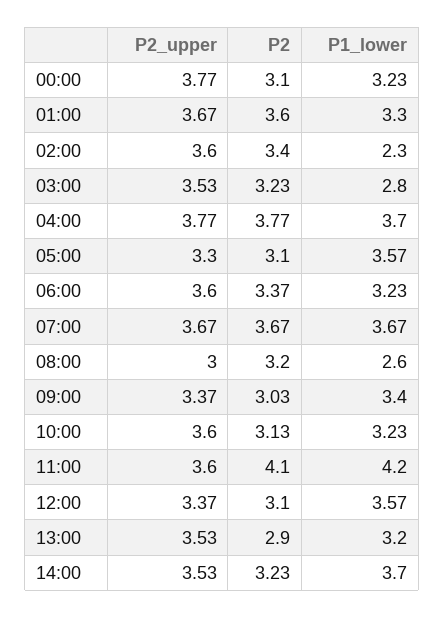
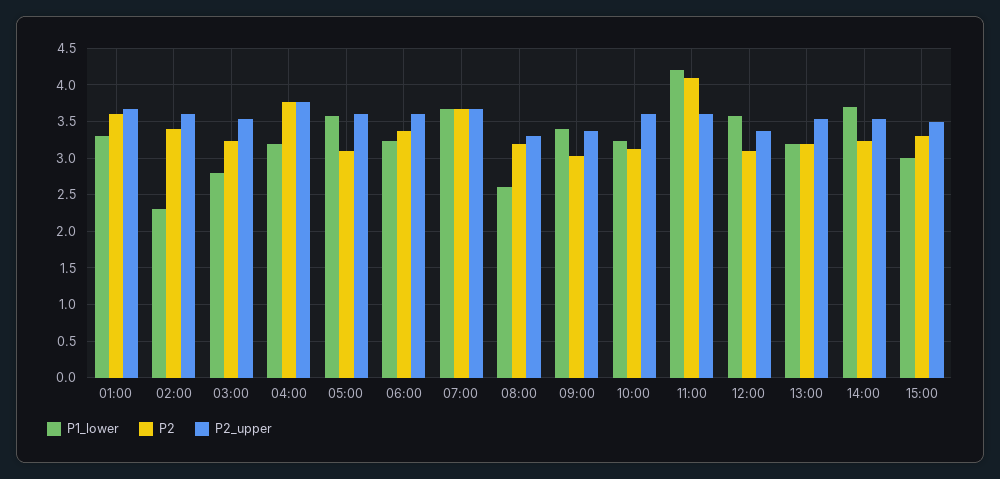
P2_upper, 00:00: 3.77 -> none
P2, 00:00: 3.1 -> none
P1_lower, 00:00: 3.23 -> none
P1_lower, 04:00: 3.7 -> 3.2
P2_upper, 05:00: 3.3 -> 3.6
P2_upper, 08:00: 3 -> 3.3
P2, 13:00: 2.9 -> 3.2
P1_lower, 15:00: none -> 3
P2, 15:00: none -> 3.3
P2_upper, 15:00: none -> 3.5

